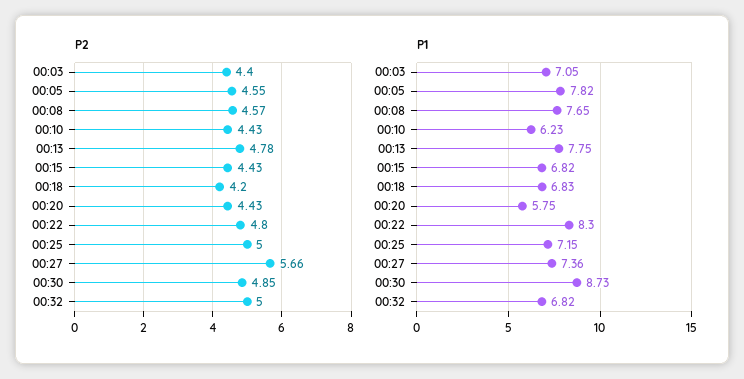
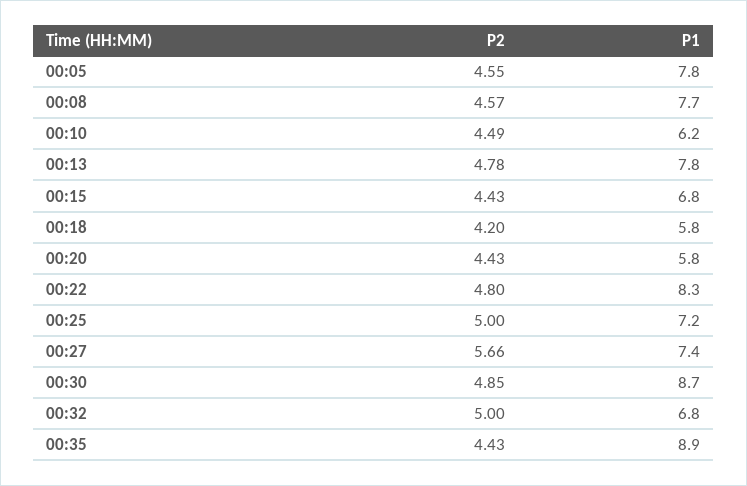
P2, 00:03: 4.4 -> none
P2, 00:10: 4.43 -> 4.49
P1, 00:03: 7.05 -> none
P1, 00:18: 6.83 -> 5.8
P2, 00:35: none -> 4.43
P1, 00:35: none -> 8.9

